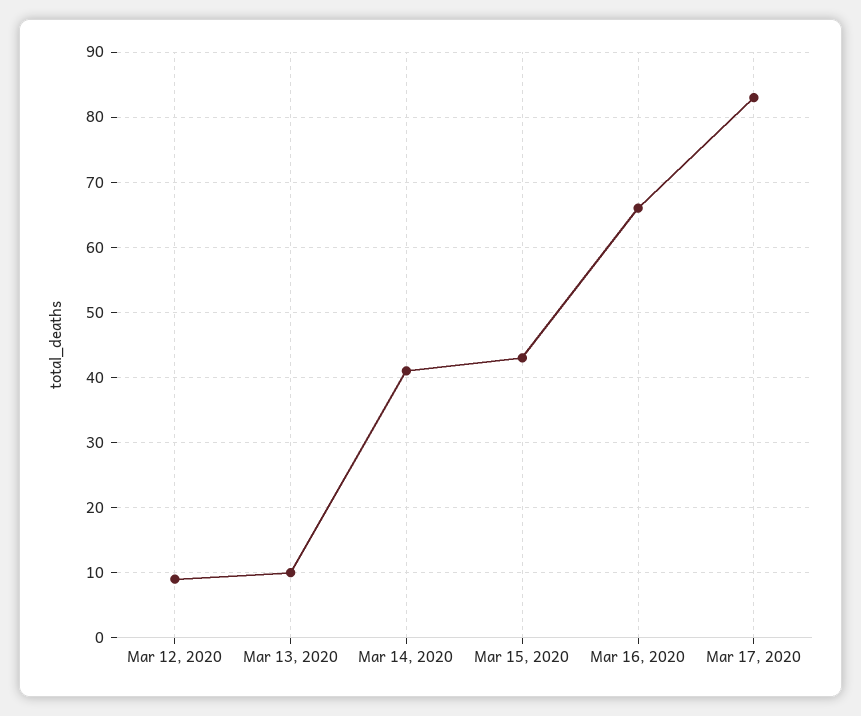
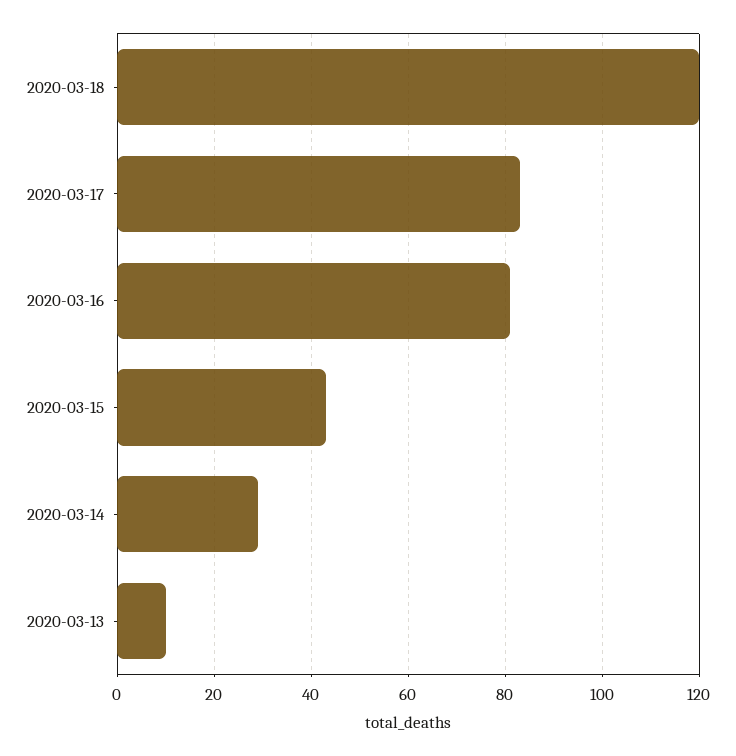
Mar 12, 2020: 9 -> none
Mar 14, 2020: 41 -> 30
Mar 16, 2020: 66 -> 80
2020-03-18: none -> 120

